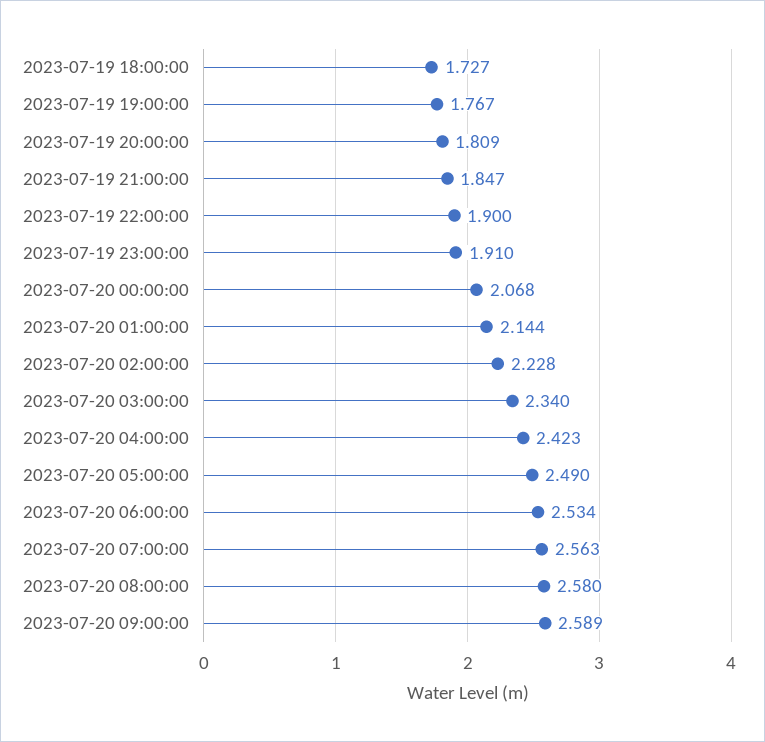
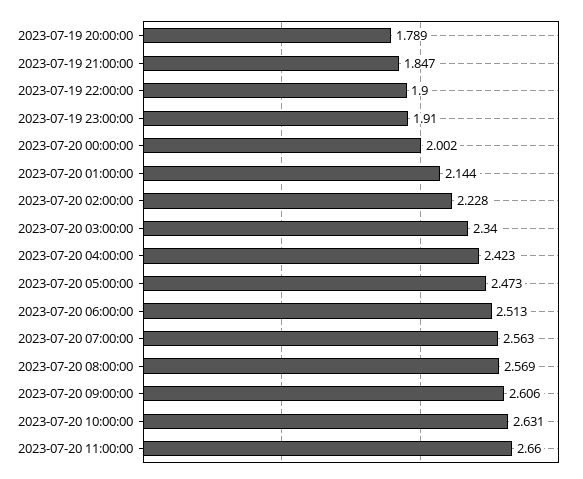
2023-07-19 18:00:00: 1.727 -> none
2023-07-19 19:00:00: 1.767 -> none
2023-07-19 20:00:00: 1.809 -> 1.789
2023-07-20 00:00:00: 2.068 -> 2.002
2023-07-20 05:00:00: 2.49 -> 2.473
2023-07-20 06:00:00: 2.534 -> 2.513
2023-07-20 08:00:00: 2.58 -> 2.569
2023-07-20 09:00:00: 2.589 -> 2.606
2023-07-20 10:00:00: none -> 2.631
2023-07-20 11:00:00: none -> 2.66

